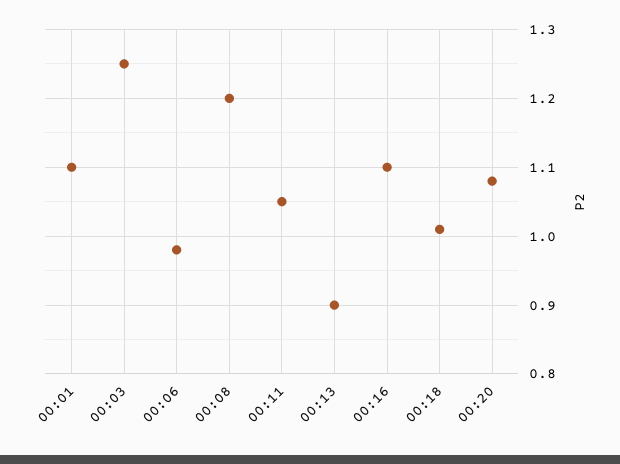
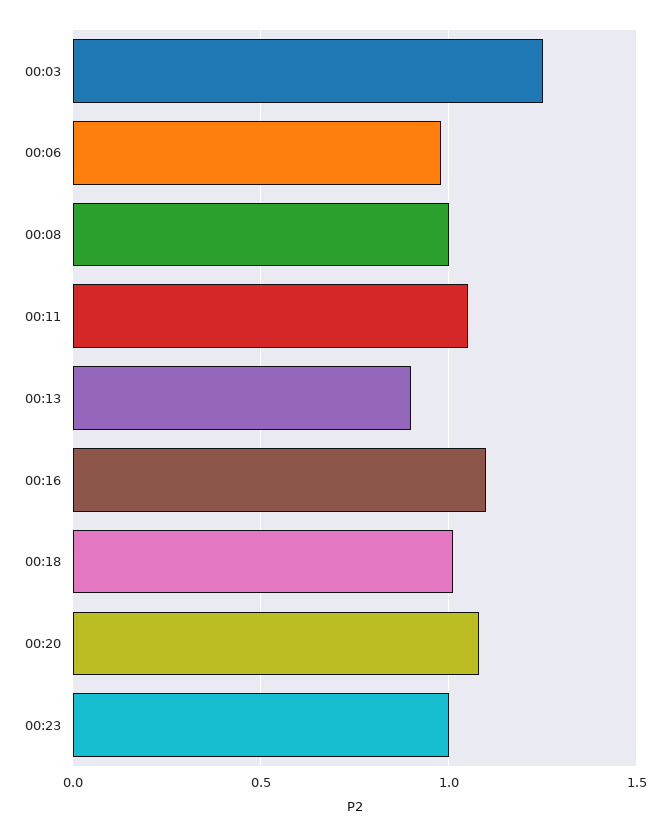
00:01: 1.1 -> none
00:08: 1.2 -> 1
00:23: none -> 1

